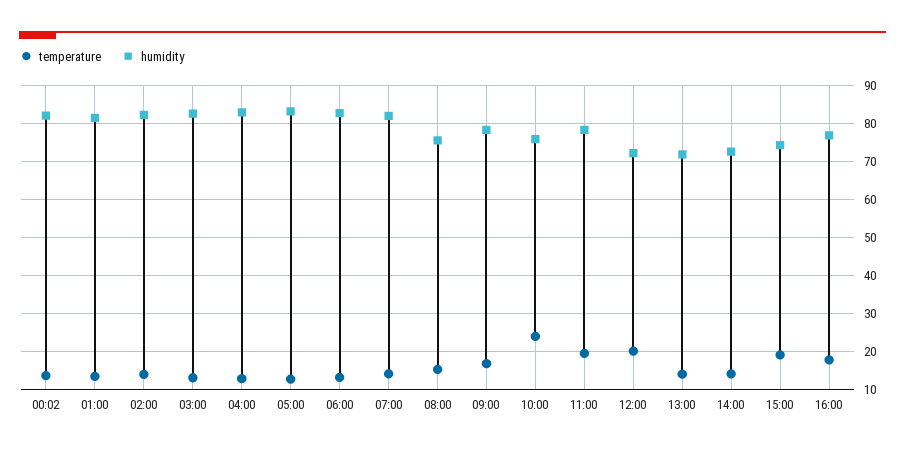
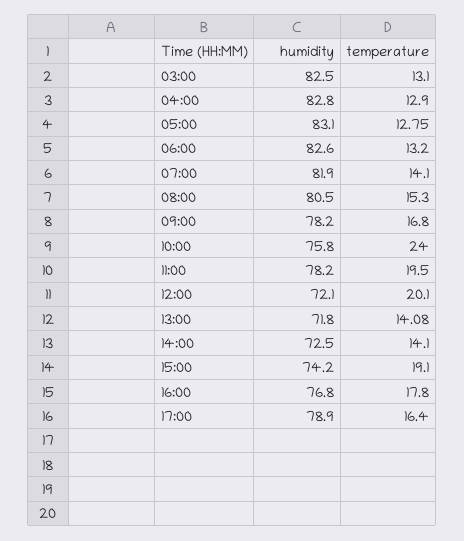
temperature, 00:02: 14 -> none
humidity, 00:02: 82 -> none
temperature, 01:00: 14 -> none
humidity, 01:00: 82 -> none
temperature, 02:00: 14 -> none
humidity, 02:00: 82 -> none
humidity, 08:00: 76 -> 80.5
humidity, 17:00: none -> 78.9
temperature, 17:00: none -> 16.4

